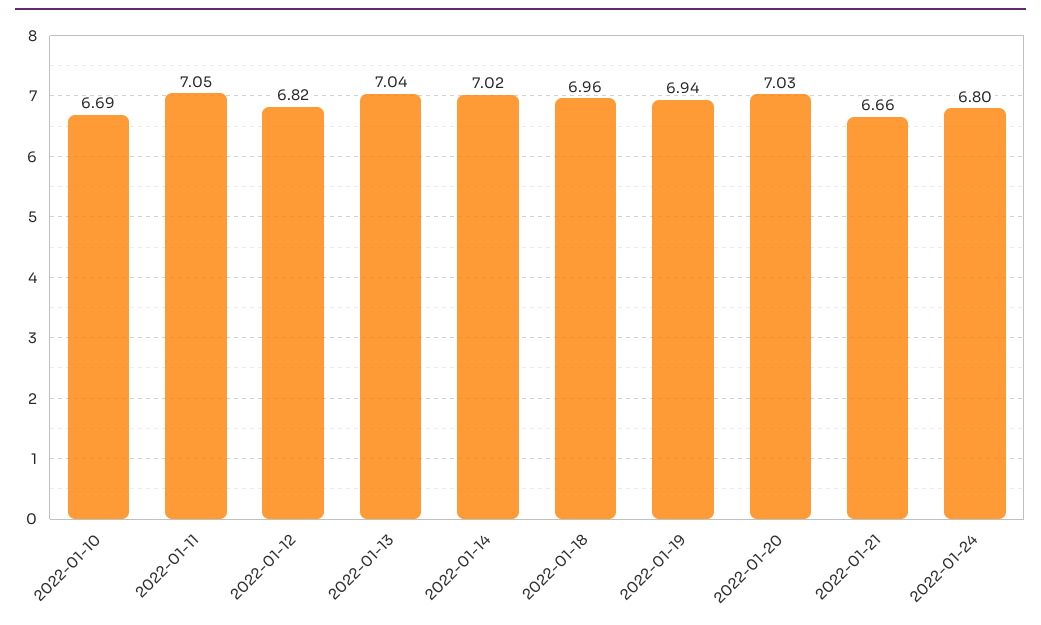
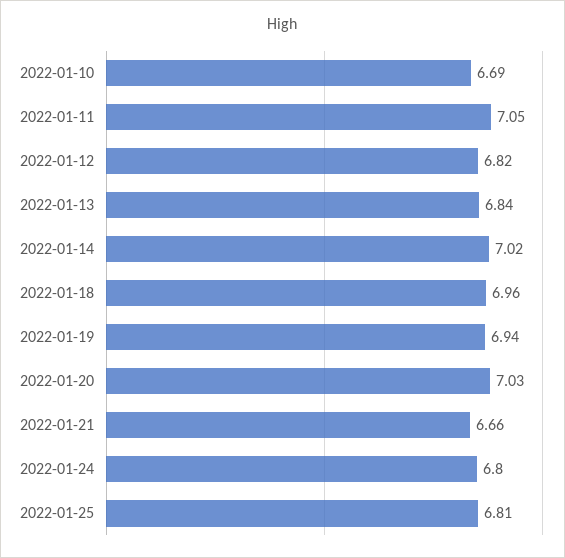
2022-01-13: 7.04 -> 6.84
2022-01-25: none -> 6.81

